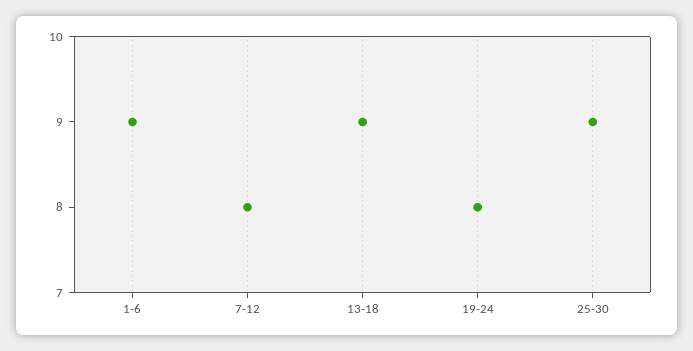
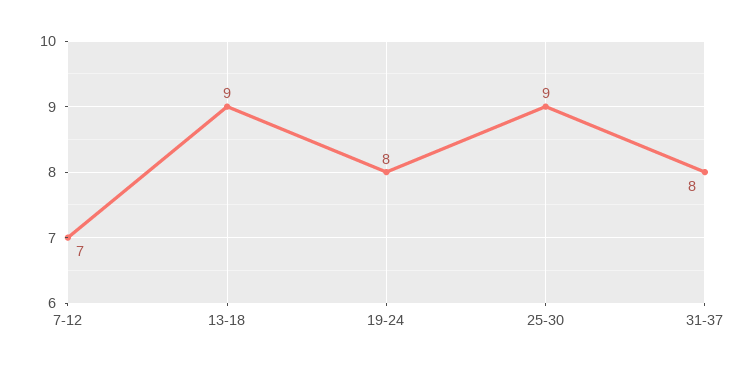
1-6: 9 -> none
7-12: 8 -> 7
31-37: none -> 8

